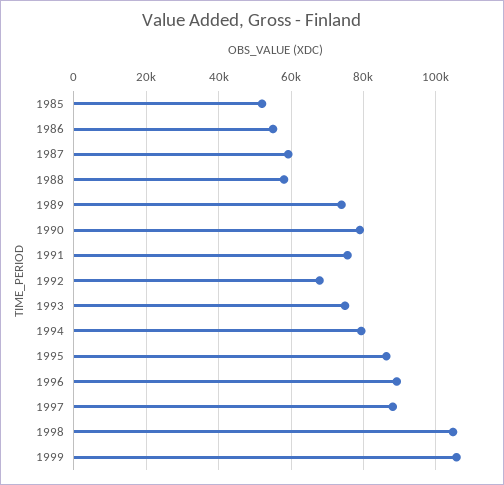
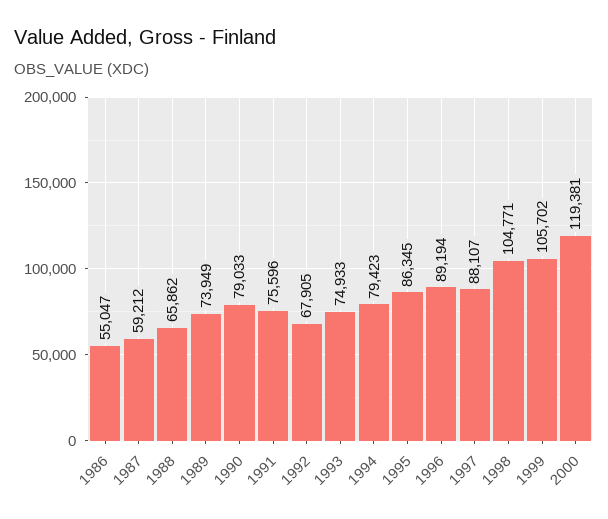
1985: 52000 -> none
1988: 58000 -> 65862
2000: none -> 119381

